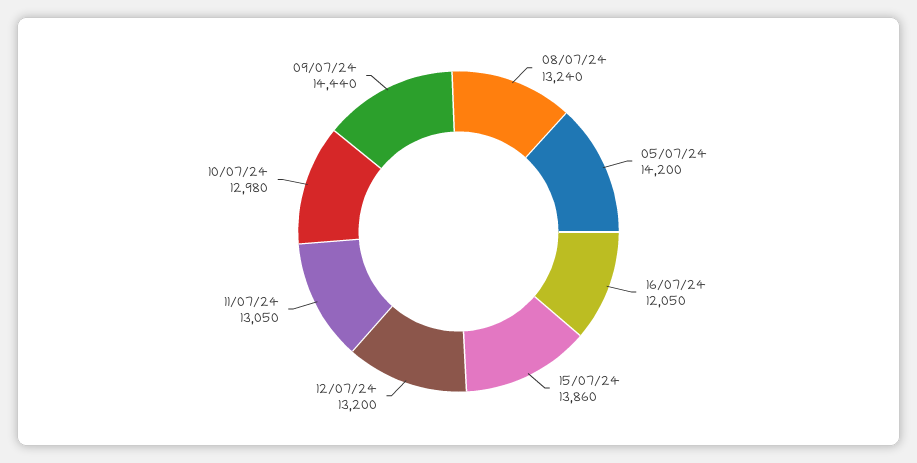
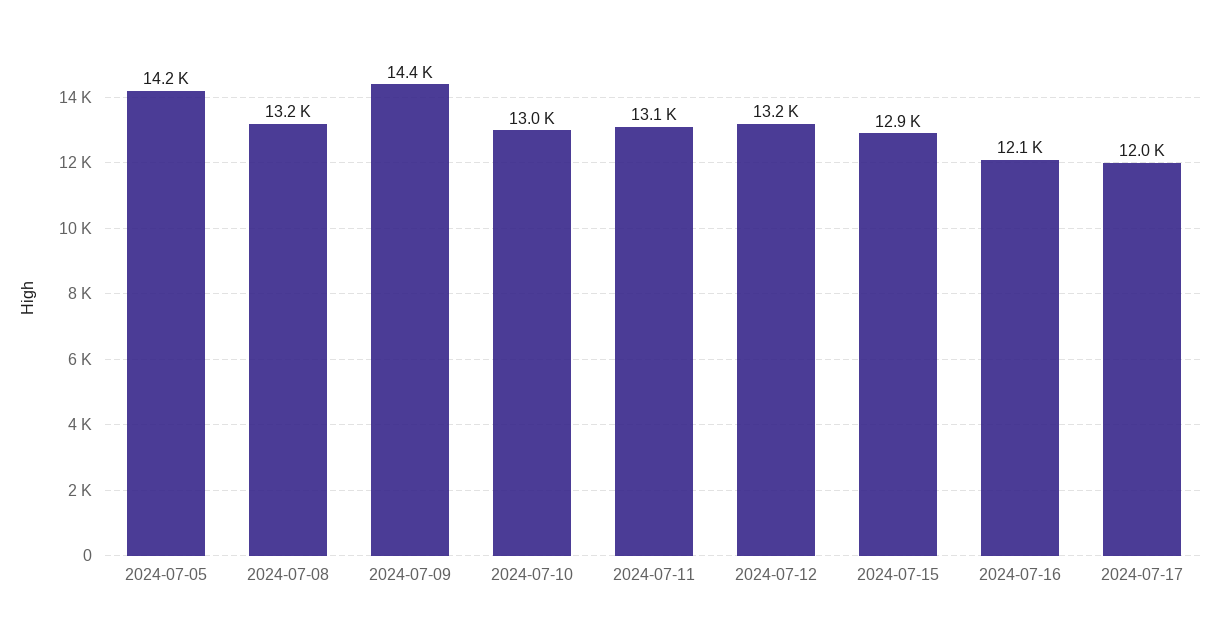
15/07/24: 13860 -> 12900
2024-07-17: none -> 12000

